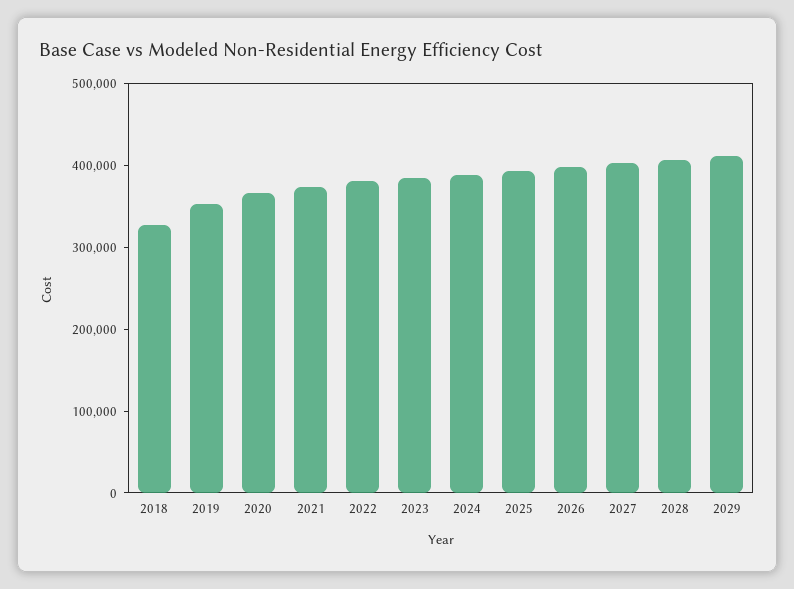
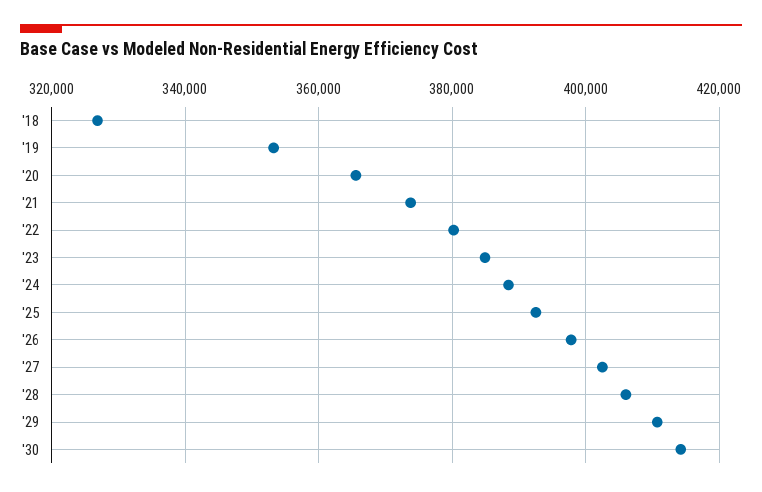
'30: none -> 414000

